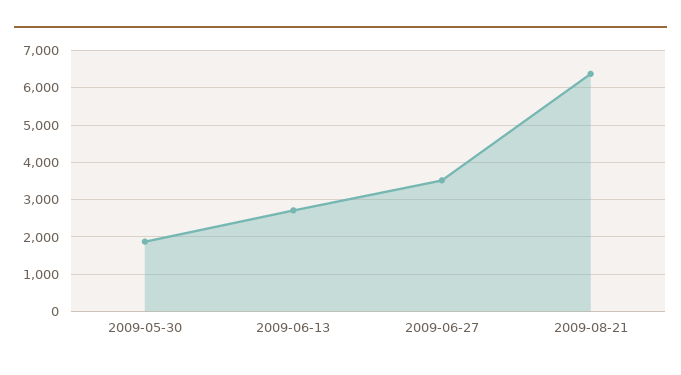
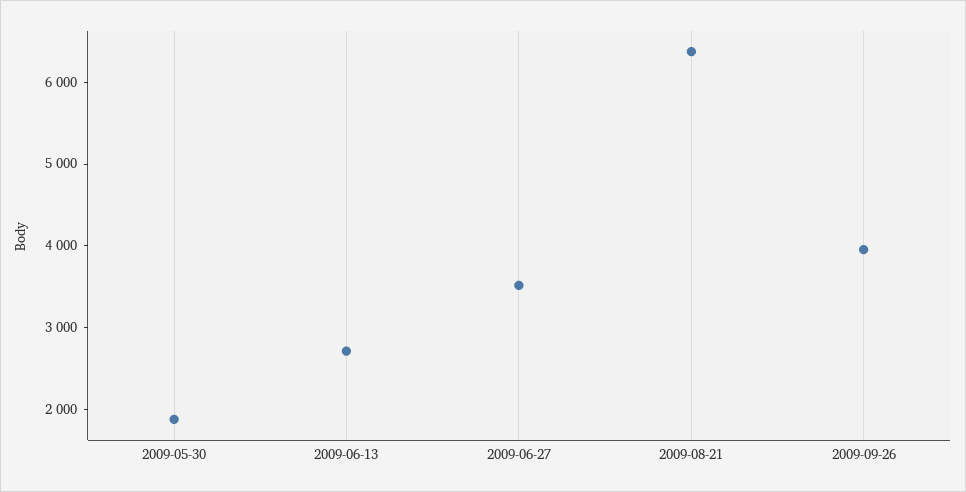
2009-09-26: none -> 4000

